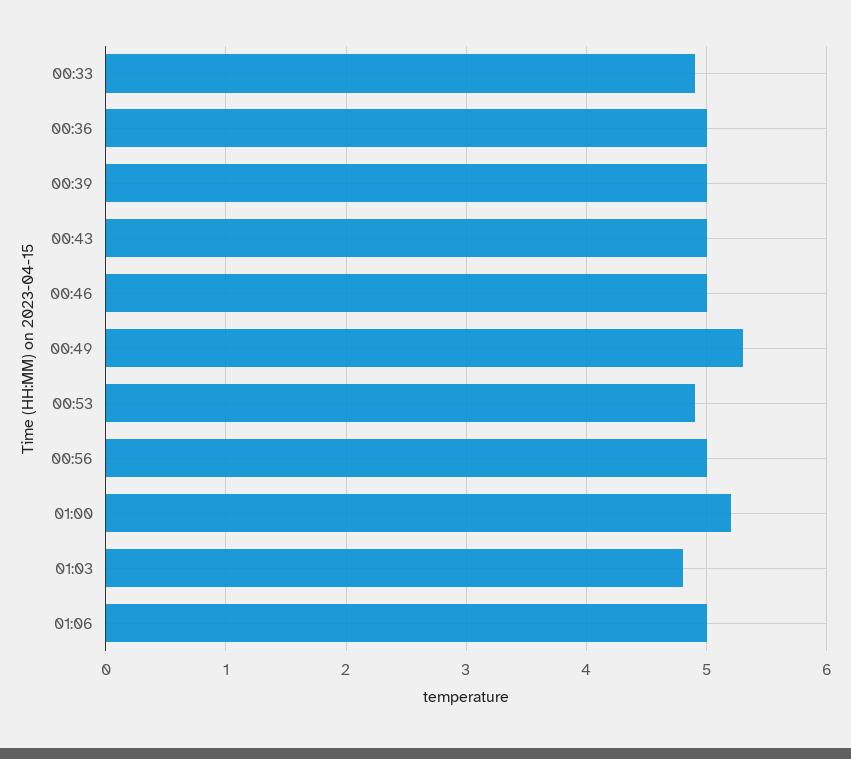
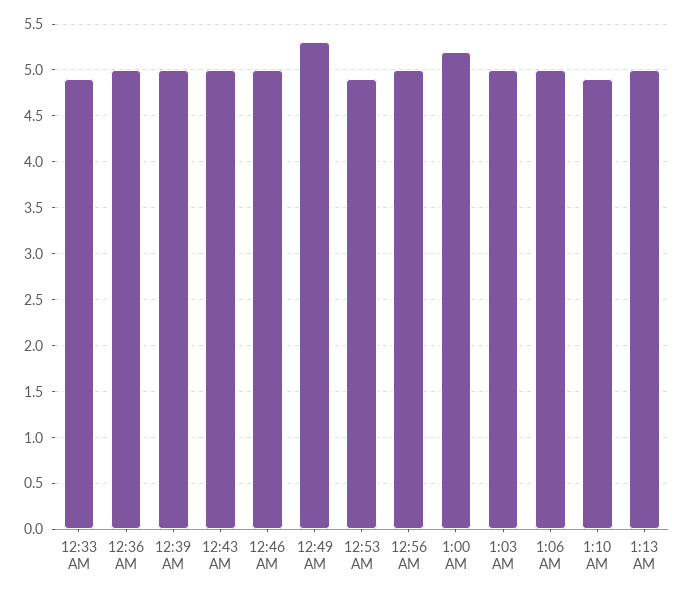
01:03: 4.8 -> 5
1:10 AM: none -> 4.9
1:13 AM: none -> 5

